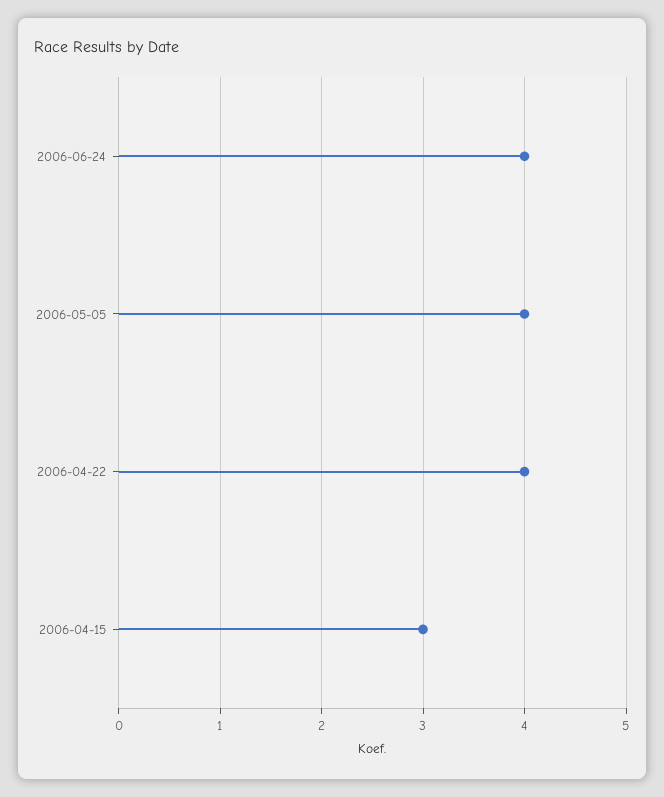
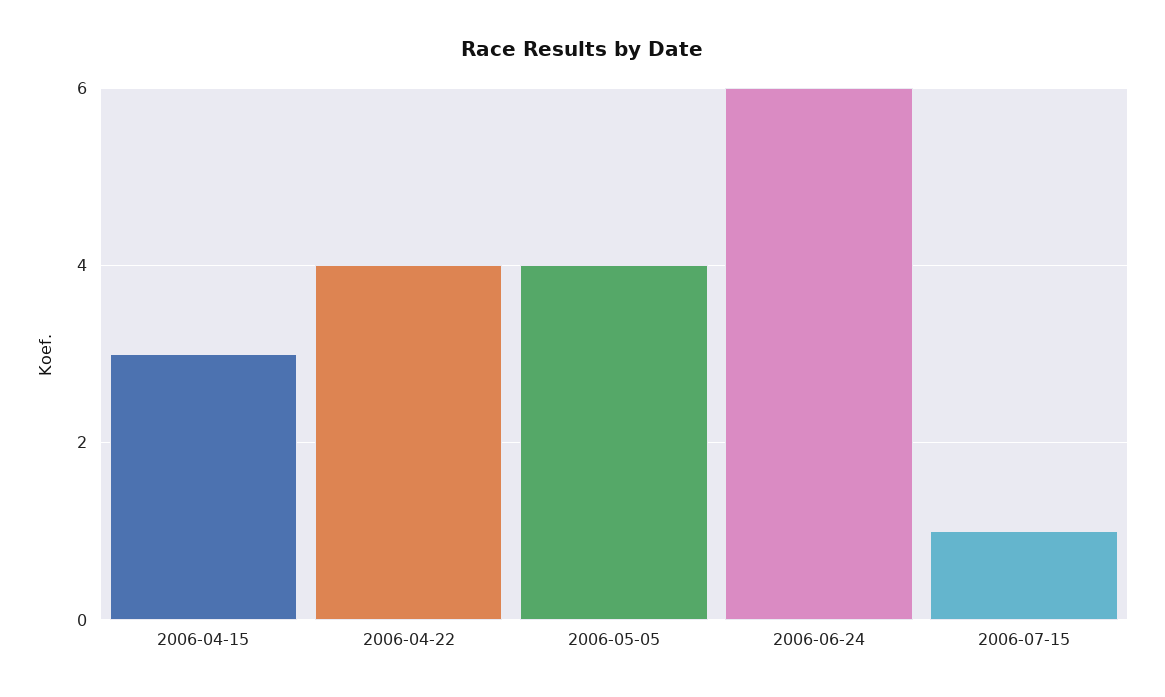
2006-06-24: 4 -> 6
2006-07-15: none -> 1

